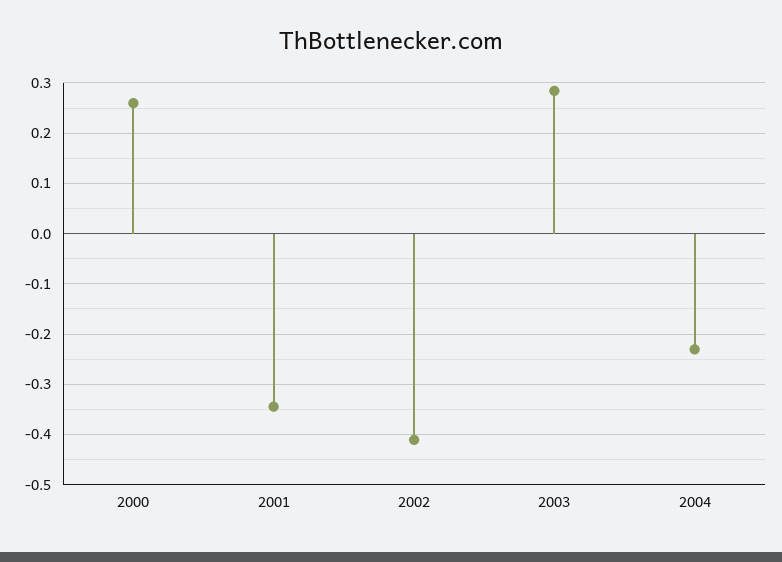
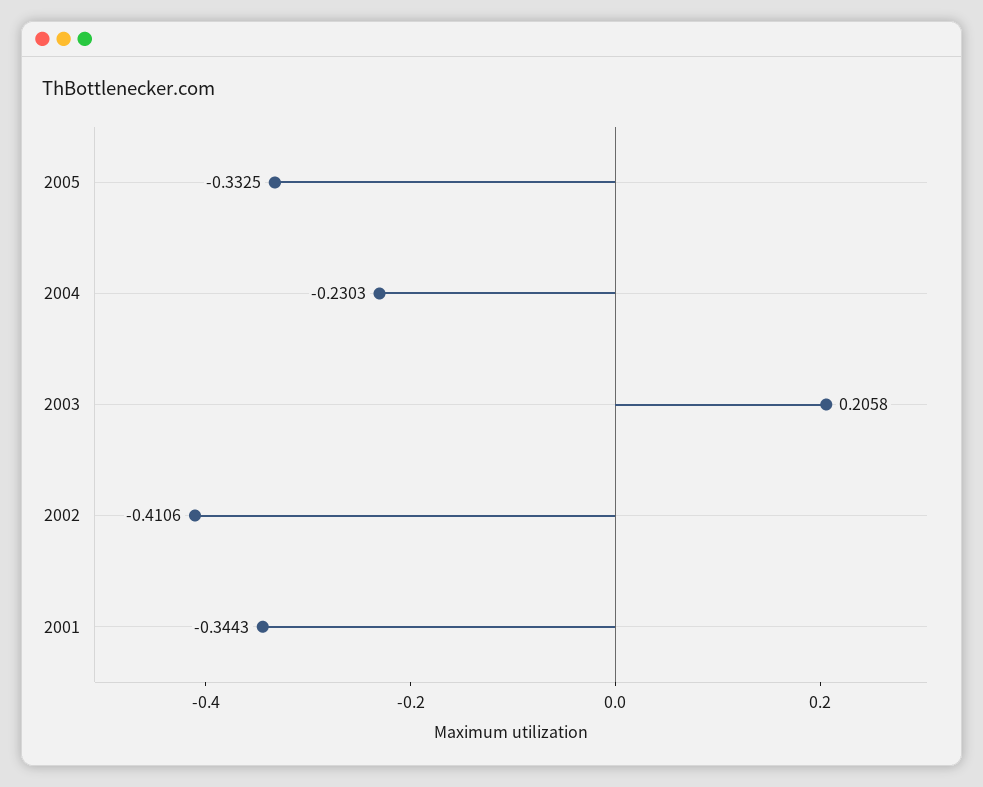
2000: 0.26 -> none
2003: 0.28 -> 0.2058
2005: none -> -0.3325

